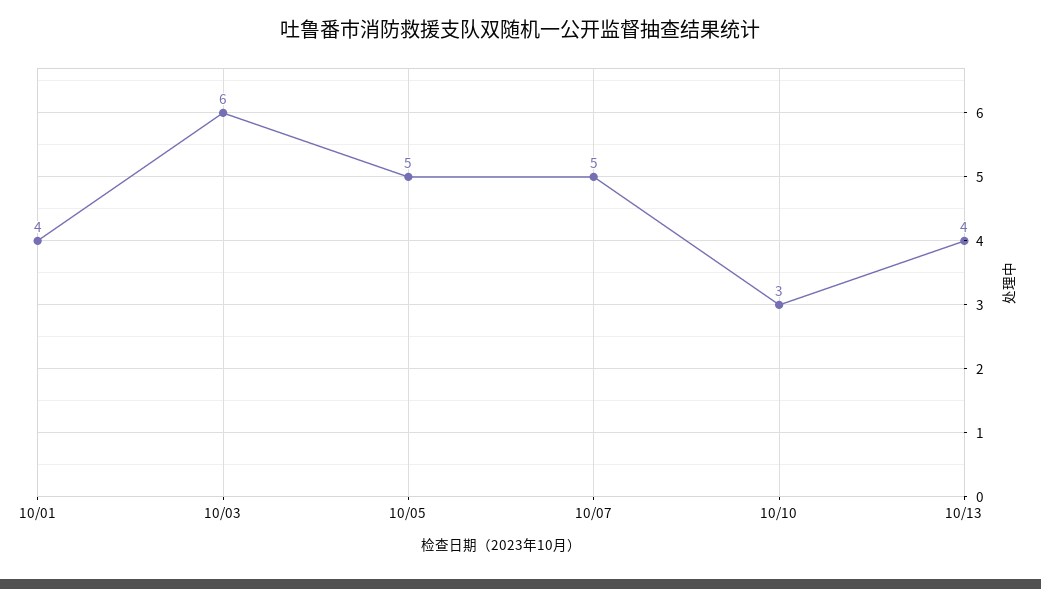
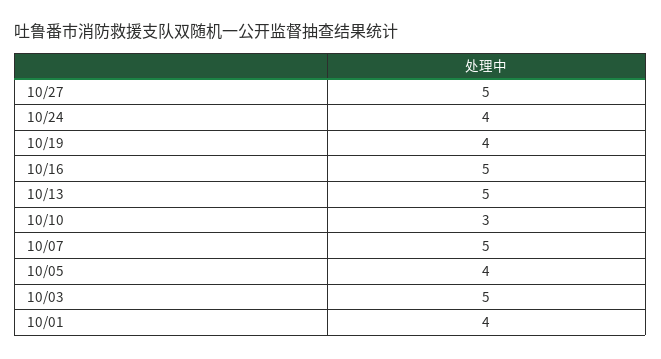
10/03: 6 -> 5
10/05: 5 -> 4
10/13: 4 -> 5
10/27: none -> 5
10/24: none -> 4
10/19: none -> 4
10/16: none -> 5

